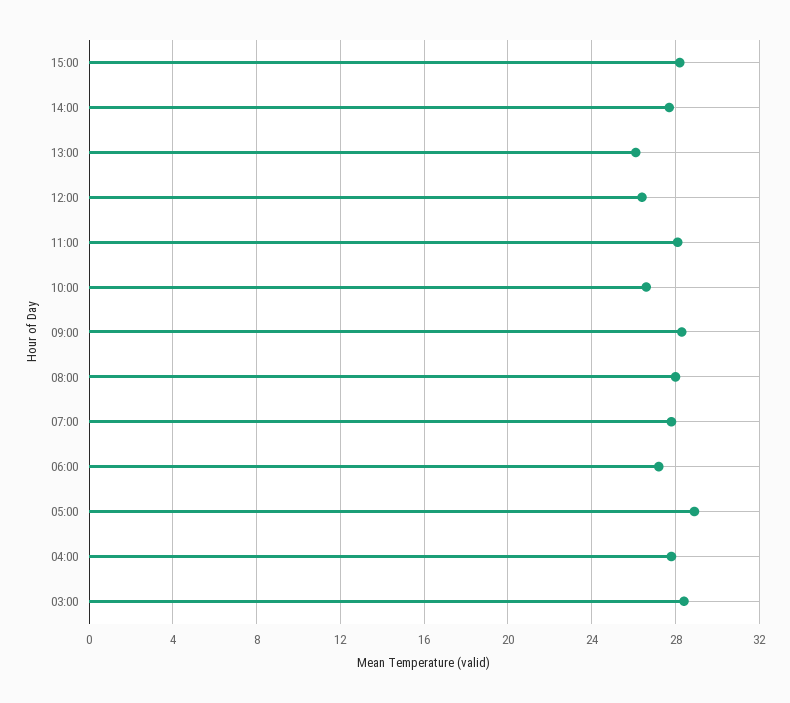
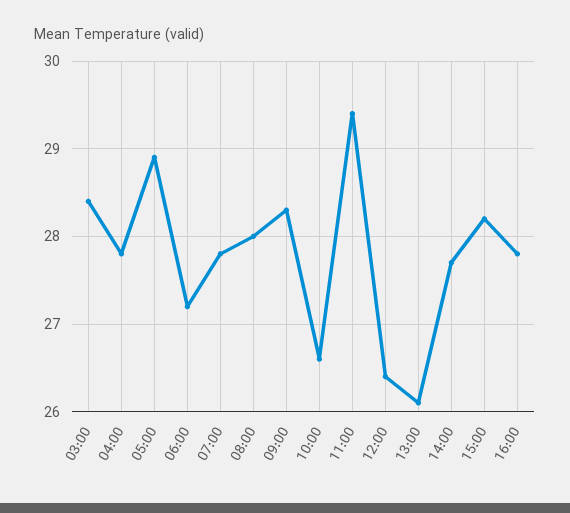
11:00: 28 -> 29.4
16:00: none -> 27.8

